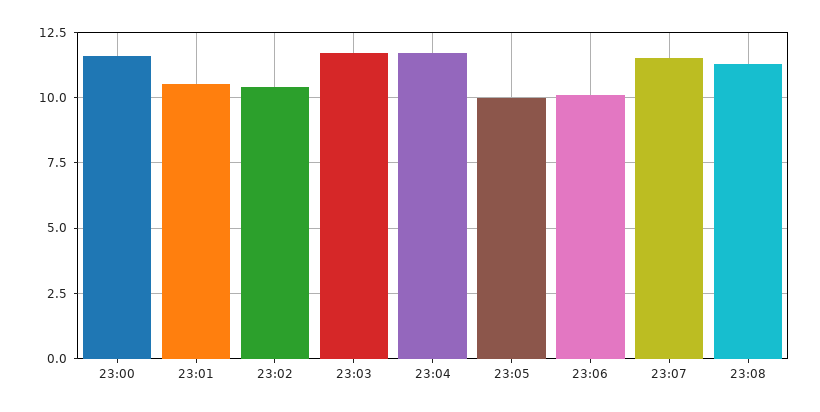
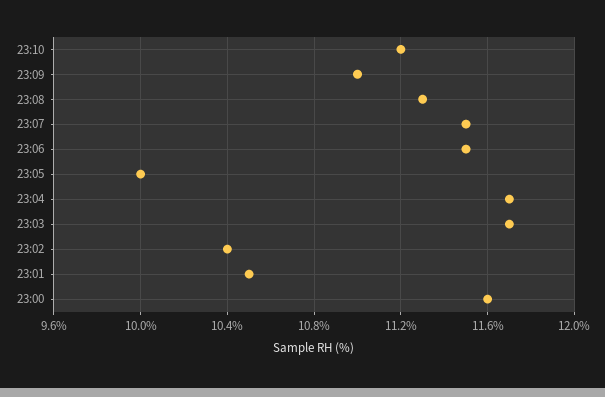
23:06: 10 -> 11.5
23:10: none -> 11.2
23:09: none -> 11

